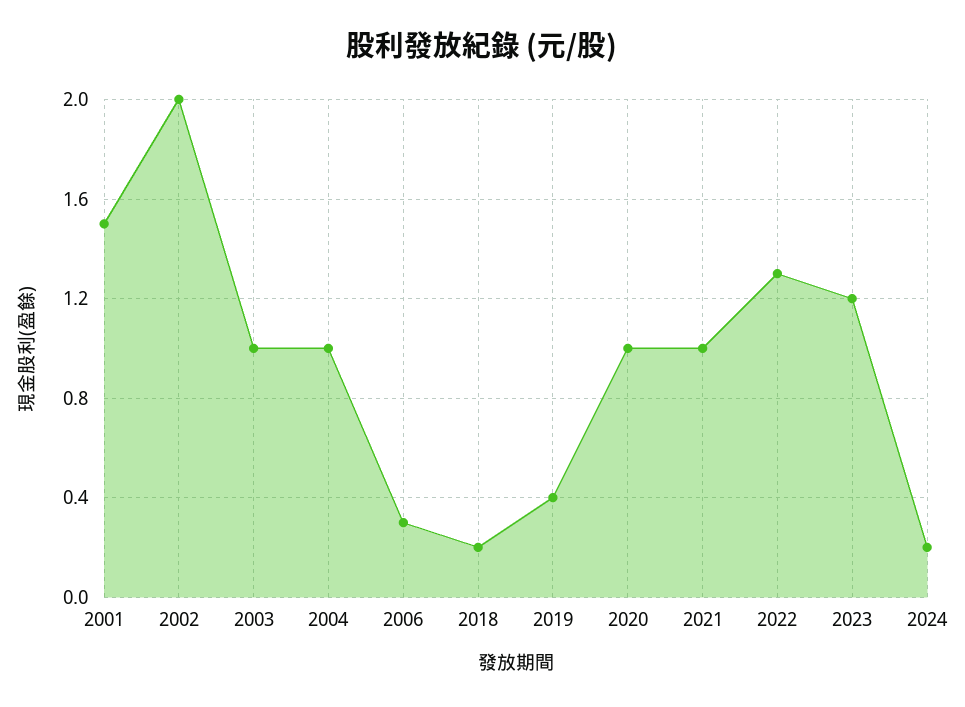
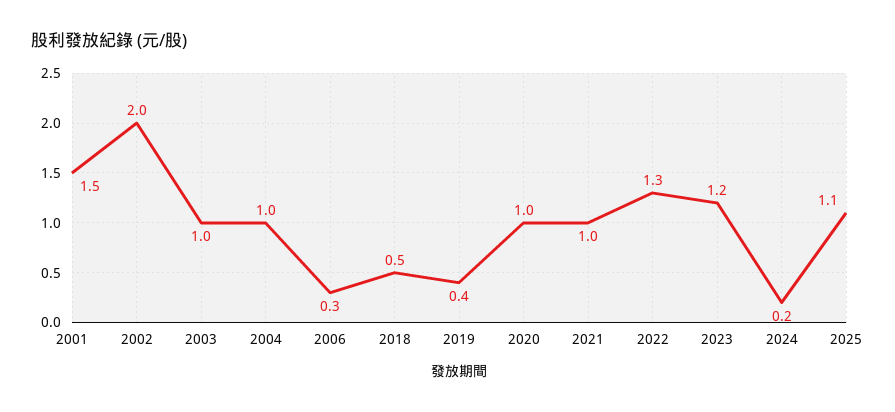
2018: 0.2 -> 0.5
2025: none -> 1.1

